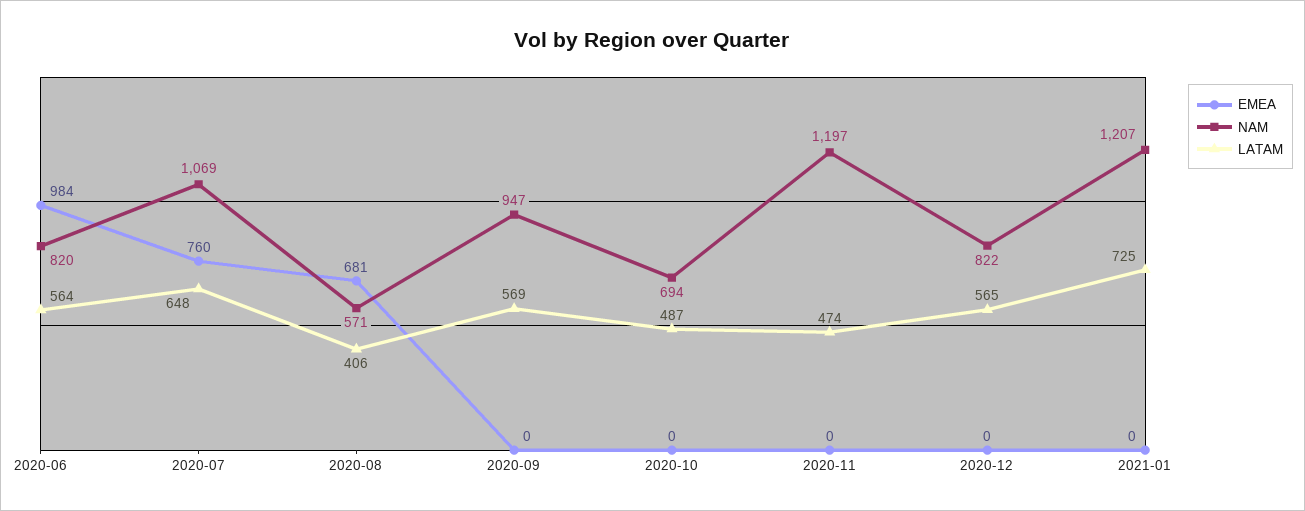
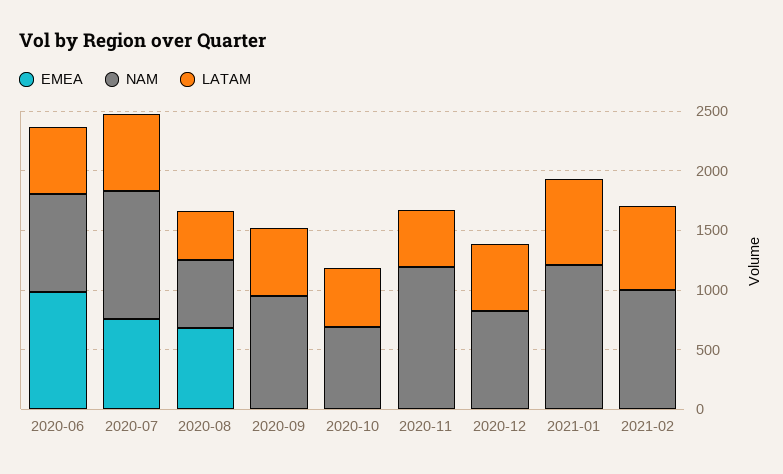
EMEA, 2021-02: none -> 0
NAM, 2021-02: none -> 1000
LATAM, 2021-02: none -> 700

